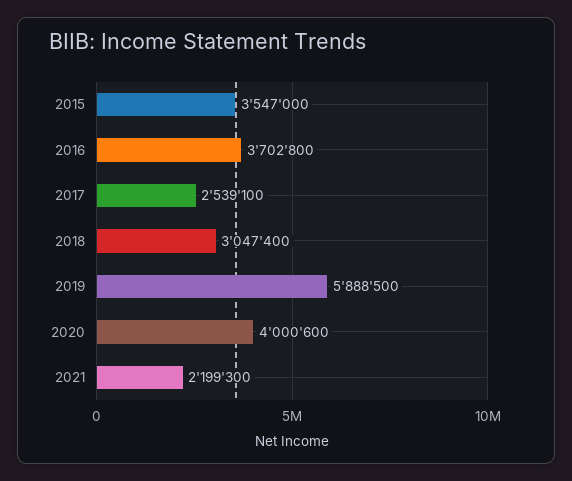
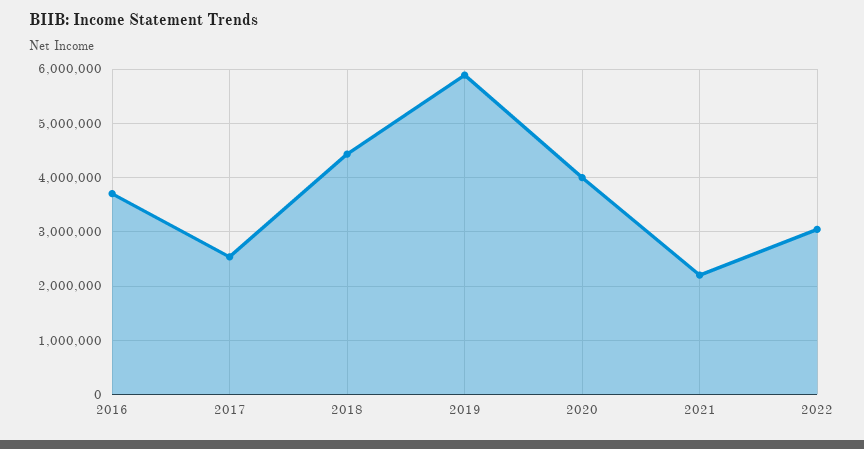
2015: 3547000 -> none
2018: 3047400 -> 4400000
2022: none -> 3000000

